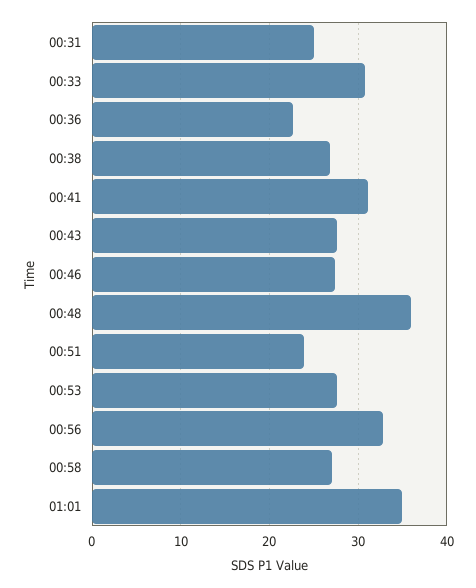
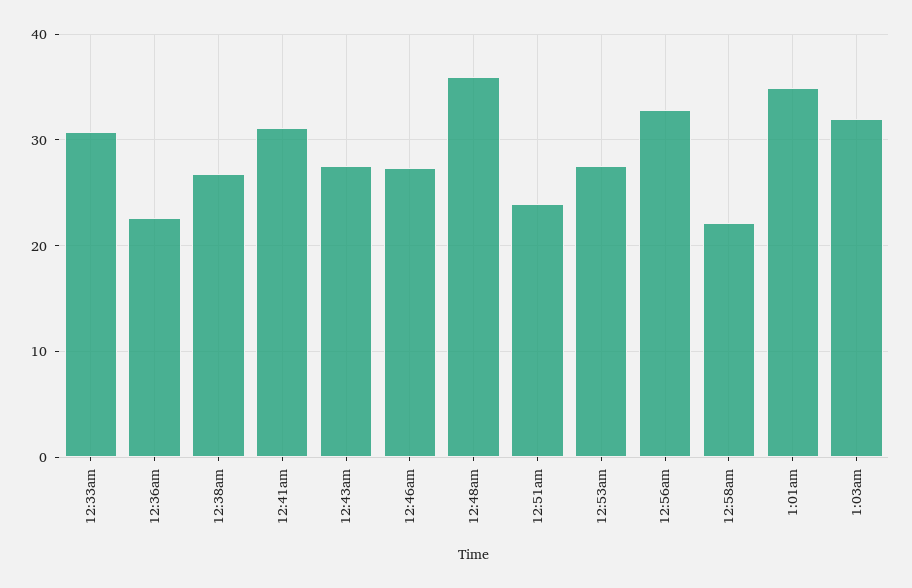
00:31: 25 -> none
00:58: 27 -> 22
1:03am: none -> 32

